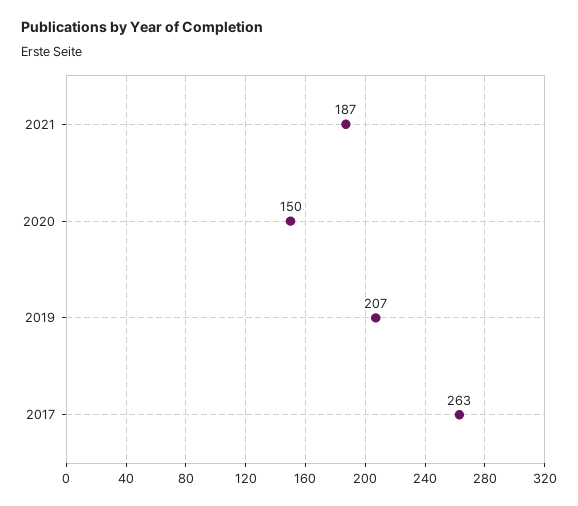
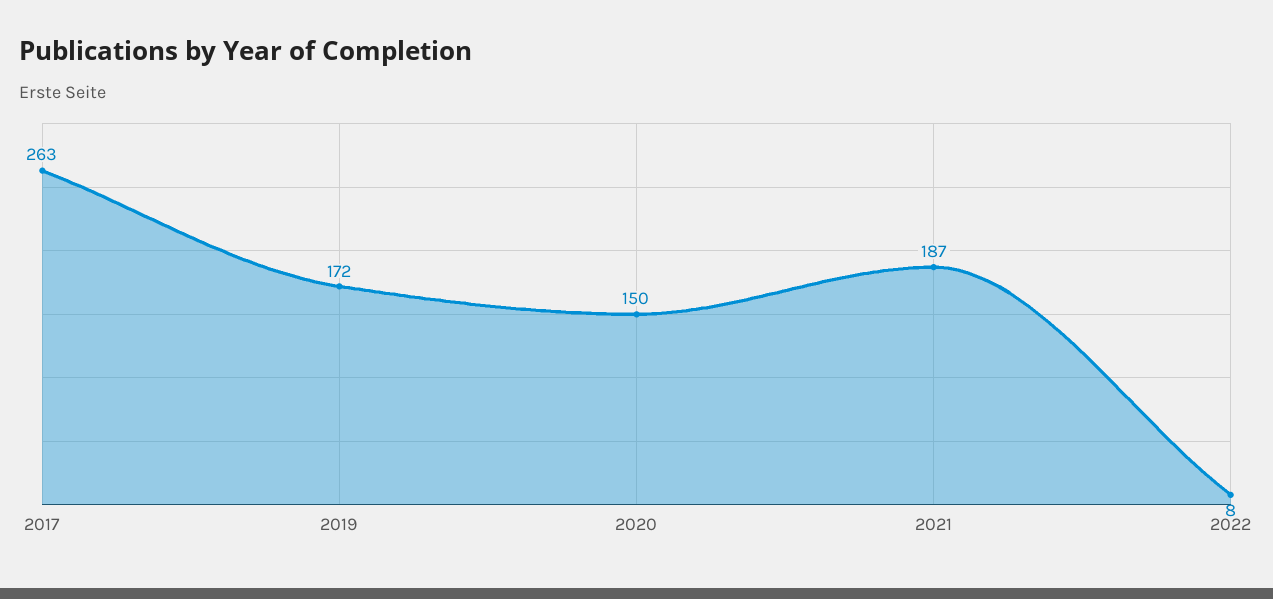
2019: 207 -> 172
2022: none -> 8

